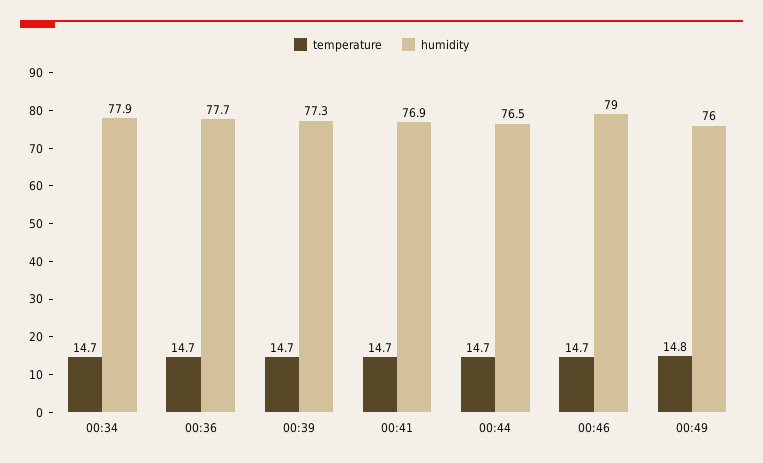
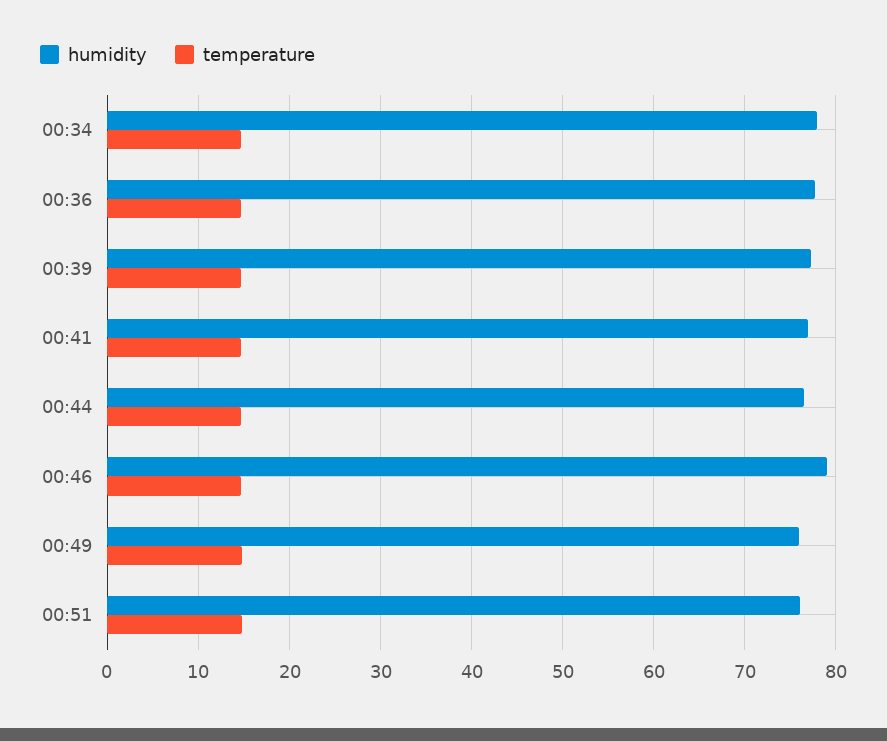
humidity, 00:51: none -> 76
temperature, 00:51: none -> 15

